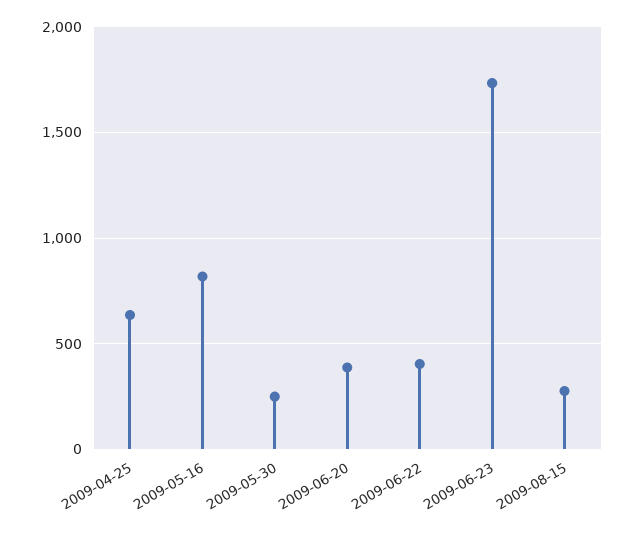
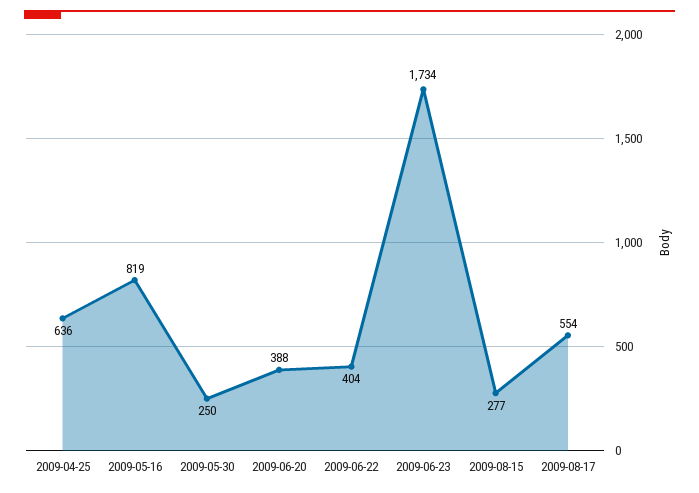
2009-08-17: none -> 554

